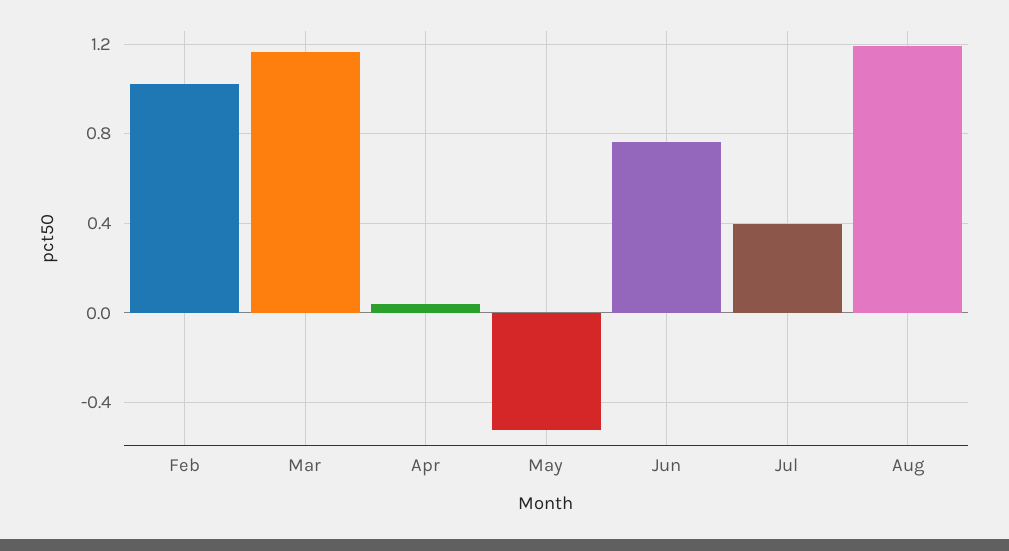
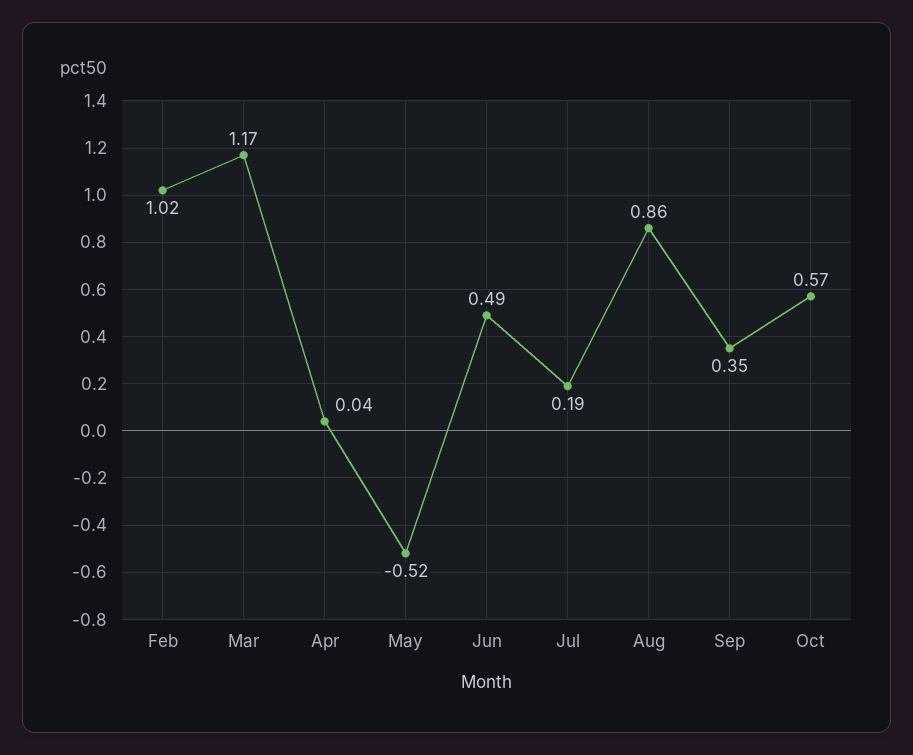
Jun: 0.75 -> 0.49
Jul: 0.4 -> 0.19
Aug: 1.2 -> 0.86
Sep: none -> 0.35
Oct: none -> 0.57

